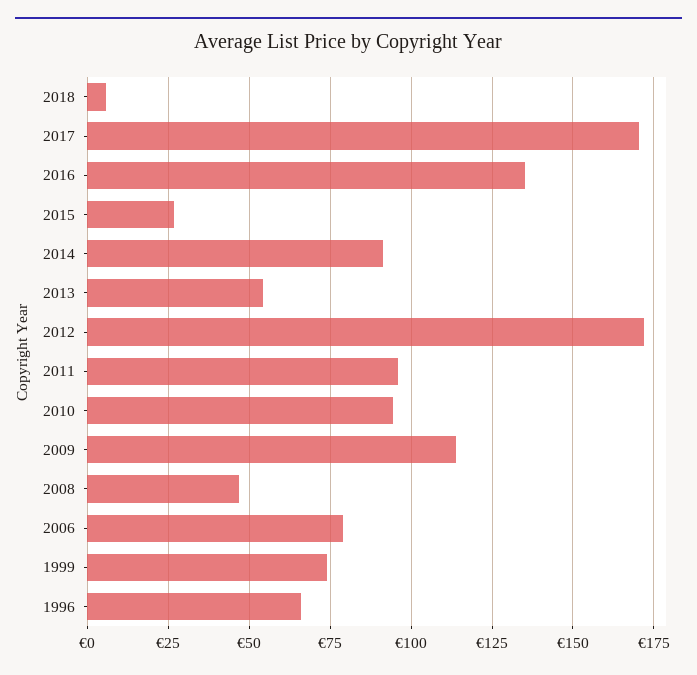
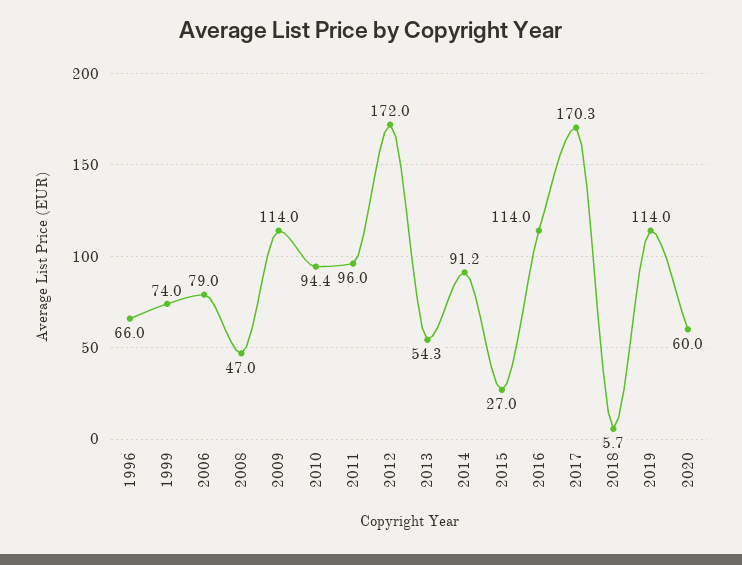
2016: 135 -> 114
2019: none -> 114
2020: none -> 60

